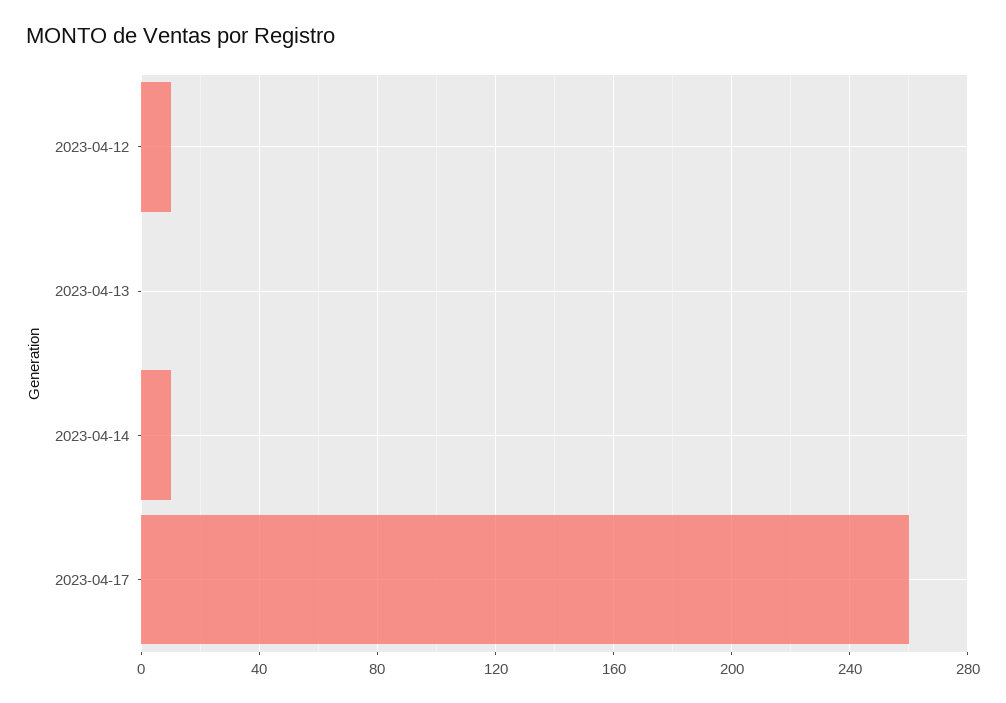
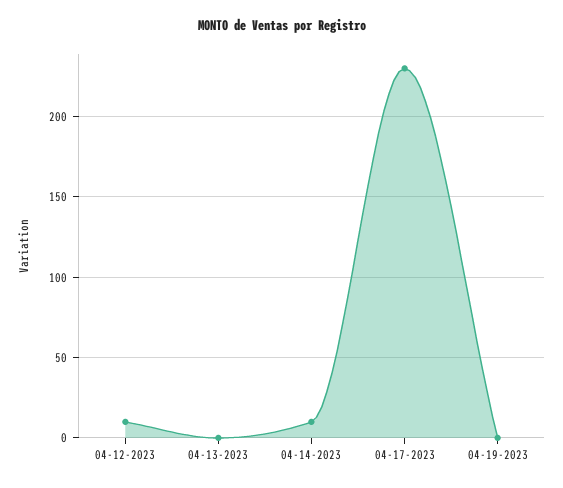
2023-04-17: 260 -> 230
04-19-2023: none -> 0

